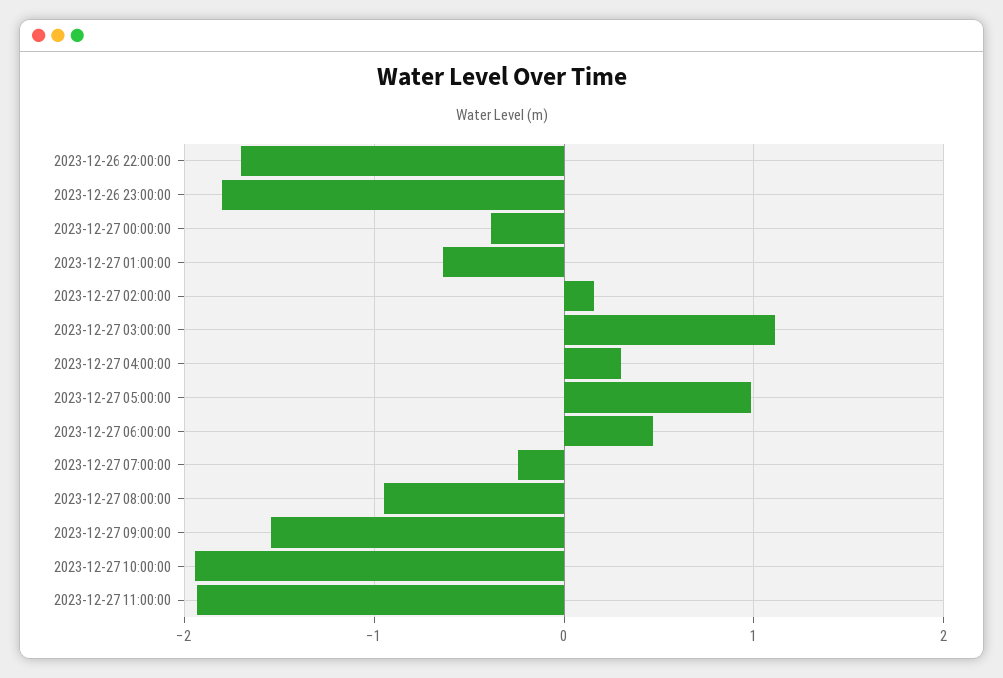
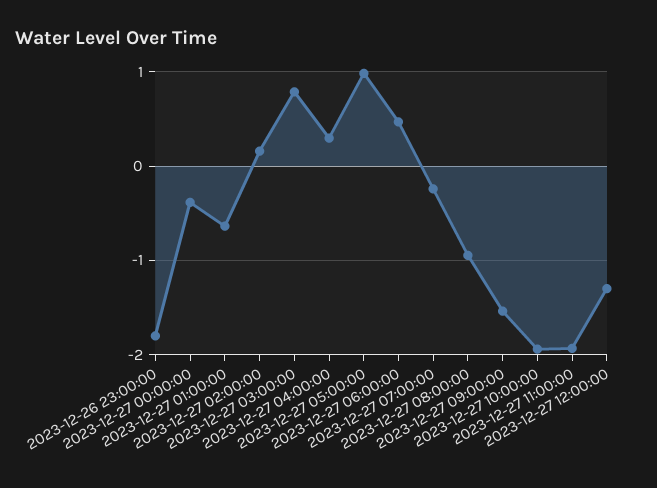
2023-12-26 22:00:00: -1.7 -> none
2023-12-27 03:00:00: 1.1 -> 0.8
2023-12-27 12:00:00: none -> -1.3

